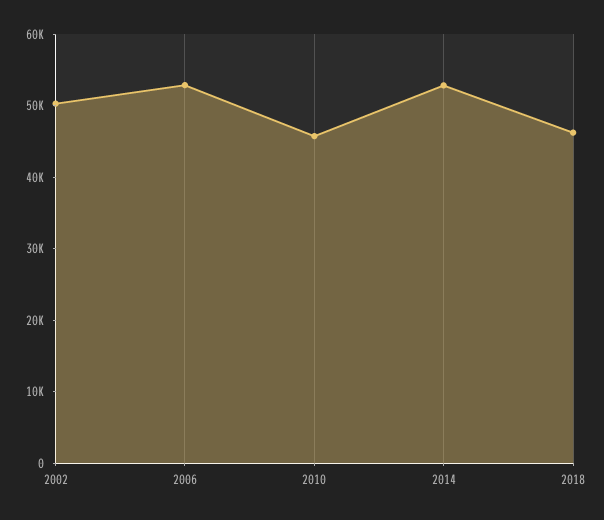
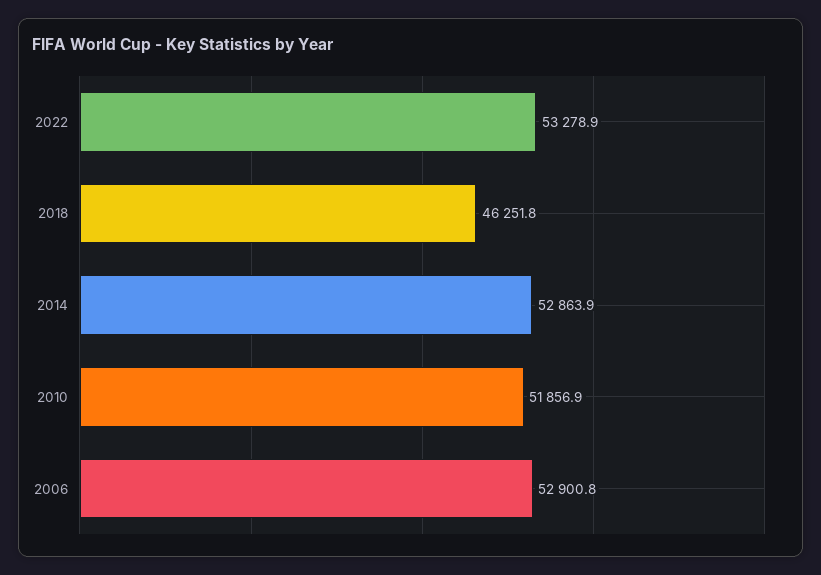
2002: 50000 -> none
2010: 46000 -> 51856.9
2022: none -> 53278.9

